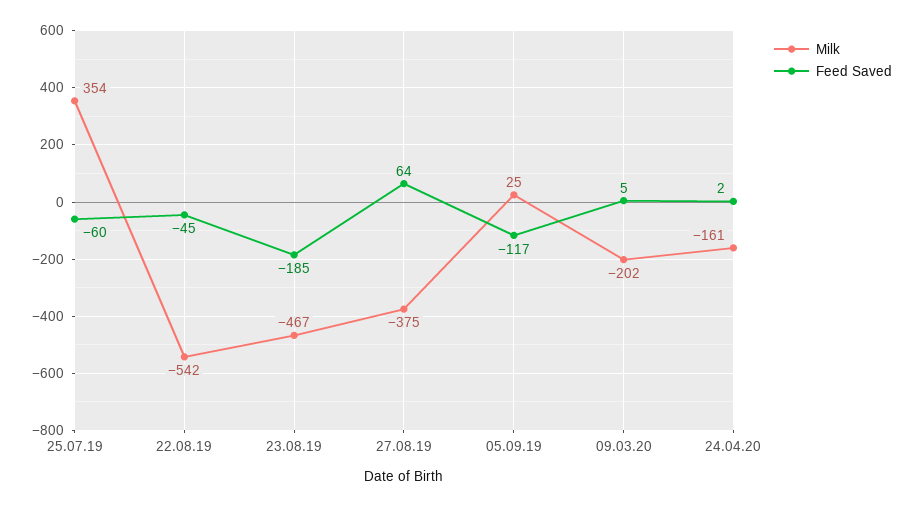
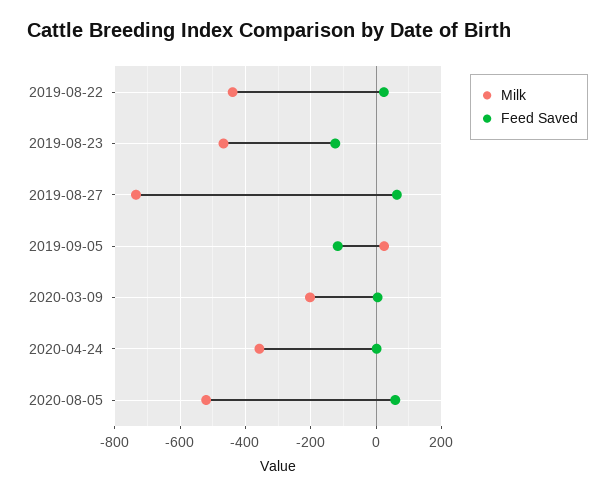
Milk, 25.07.19: 354 -> none
Feed Saved, 25.07.19: -60 -> none
Milk, 22.08.19: -542 -> -440
Feed Saved, 22.08.19: -45 -> 20
Feed Saved, 23.08.19: -185 -> -120
Milk, 27.08.19: -375 -> -740
Milk, 24.04.20: -161 -> -360
Milk, 2020-08-05: none -> -520
Feed Saved, 2020-08-05: none -> 60

